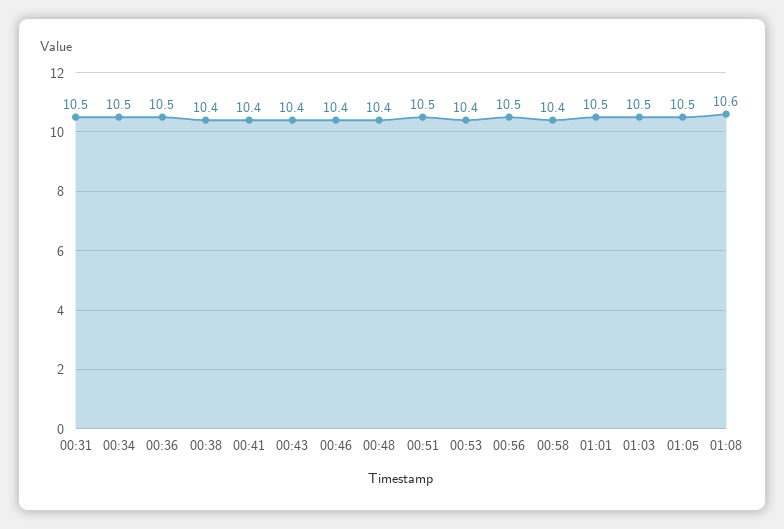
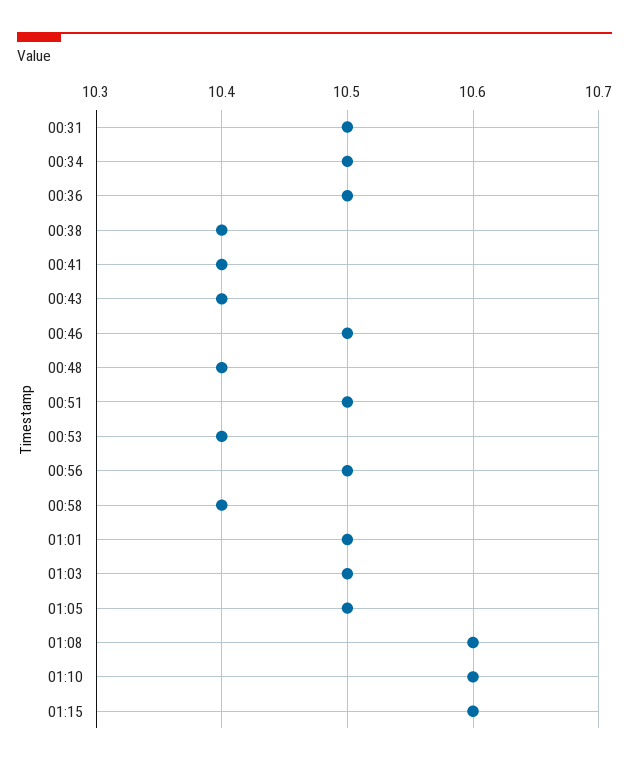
00:46: 10.4 -> 10.5
01:10: none -> 10.6
01:15: none -> 10.6

